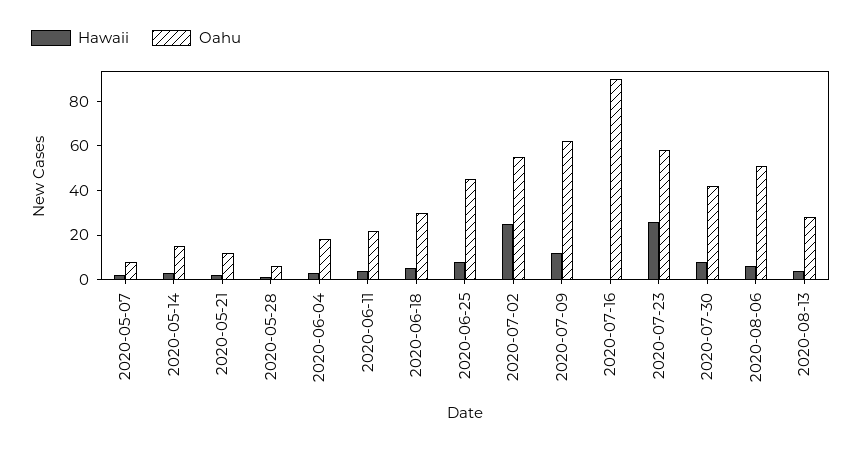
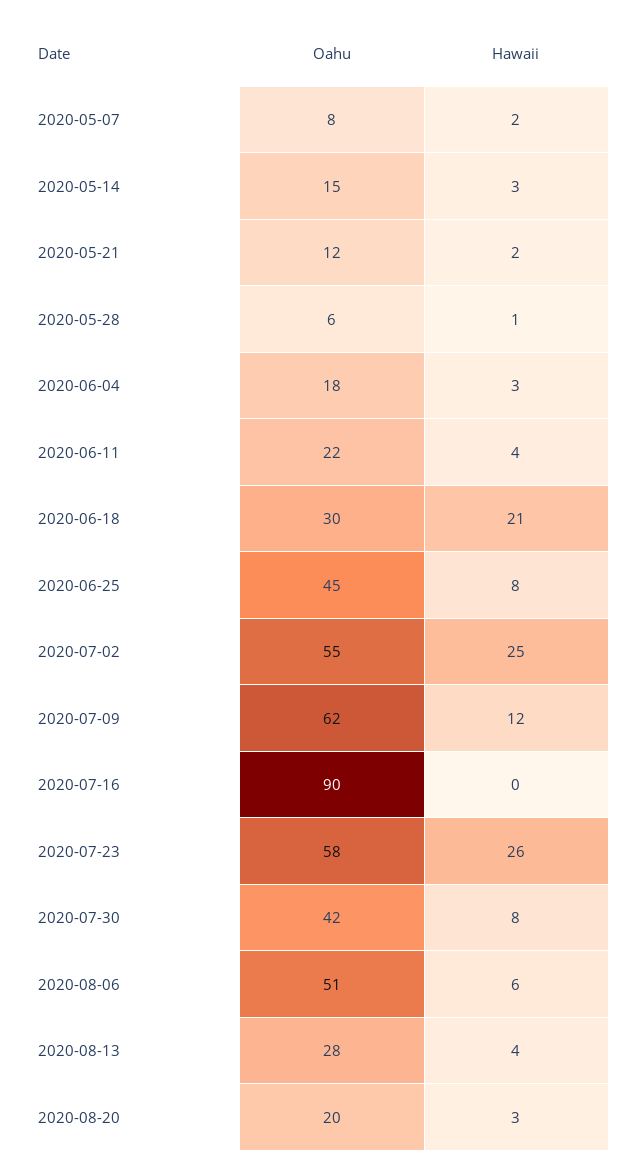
Hawaii, 2020-06-18: 5 -> 21
Oahu, 2020-08-20: none -> 20
Hawaii, 2020-08-20: none -> 3

